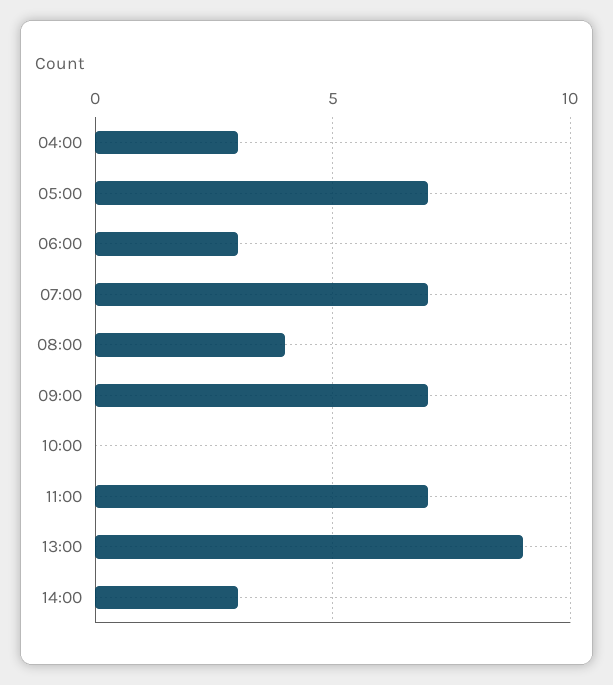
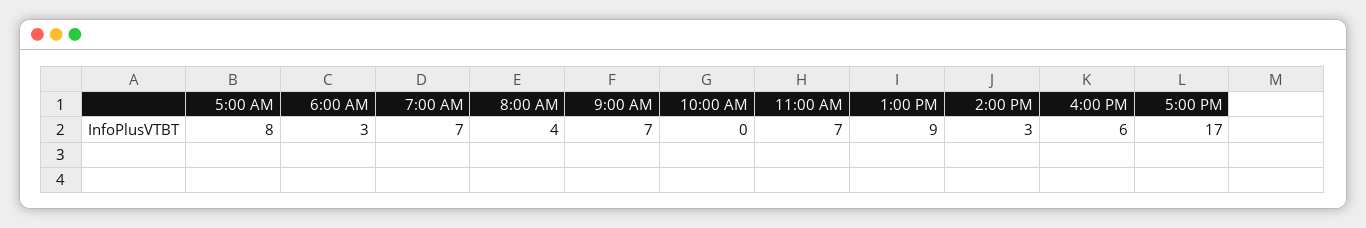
04:00: 3 -> none
05:00: 7 -> 8
4:00 PM: none -> 6
5:00 PM: none -> 17

